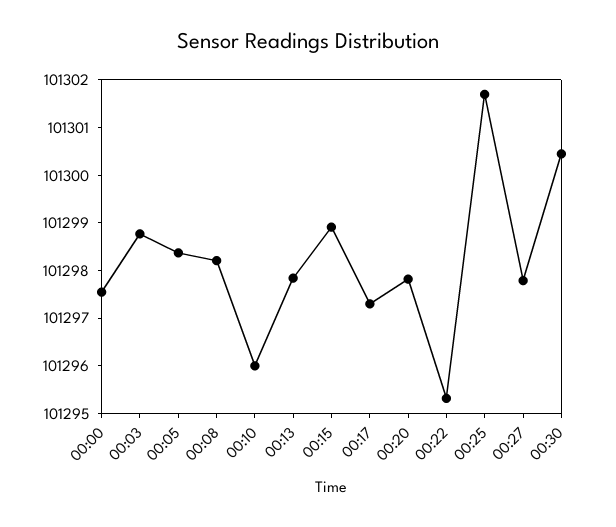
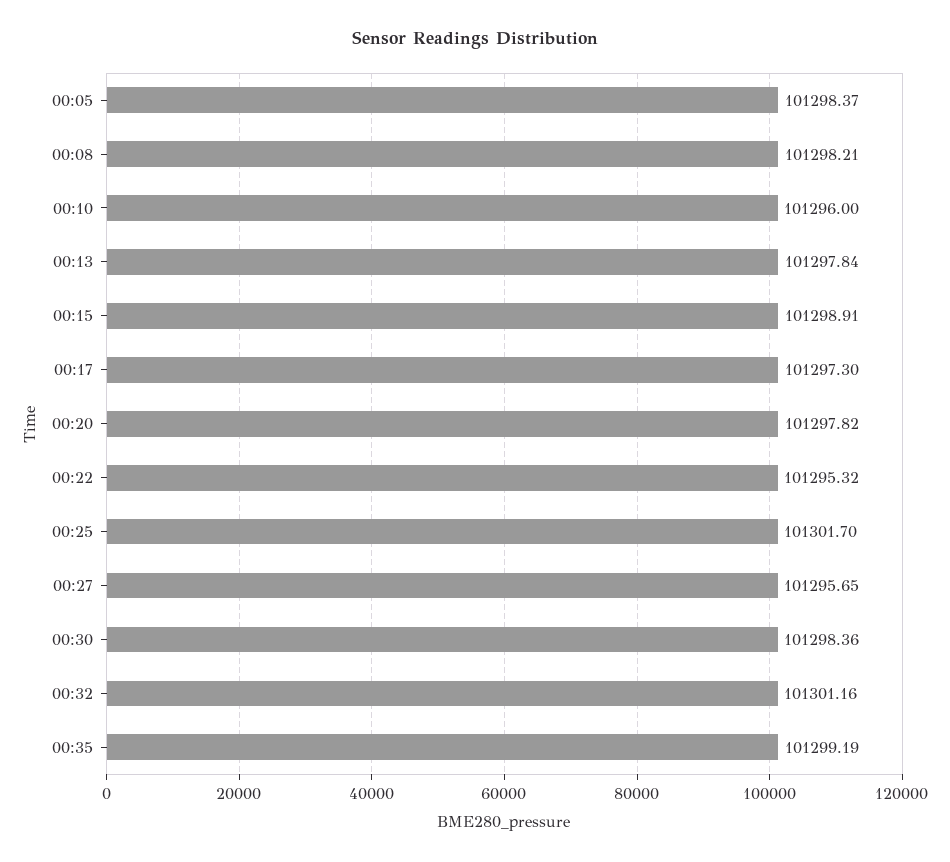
00:00: 101297.6 -> none
00:03: 101298.8 -> none
00:27: 101297.8 -> 101295.65
00:30: 101300.4 -> 101298.36
00:32: none -> 101301.16
00:35: none -> 101299.19

